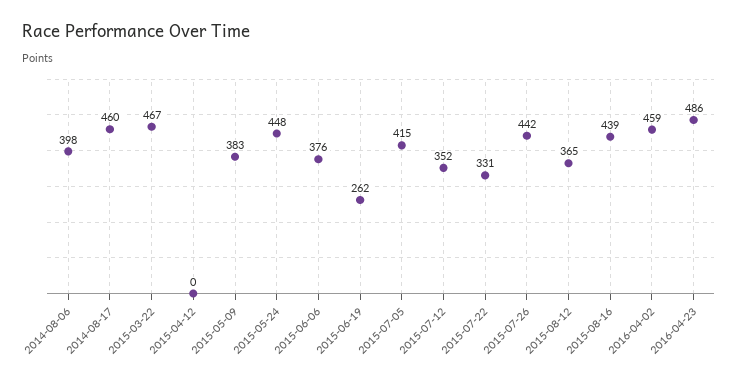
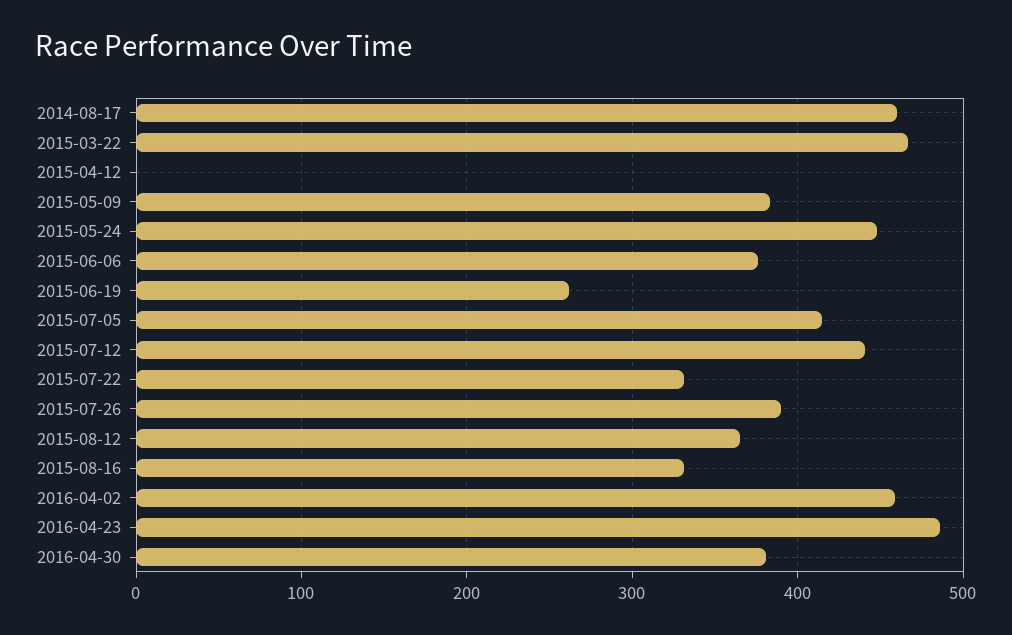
2014-08-06: 398 -> none
2015-07-12: 352 -> 440
2015-07-26: 442 -> 390
2015-08-16: 439 -> 330
2016-04-30: none -> 380

